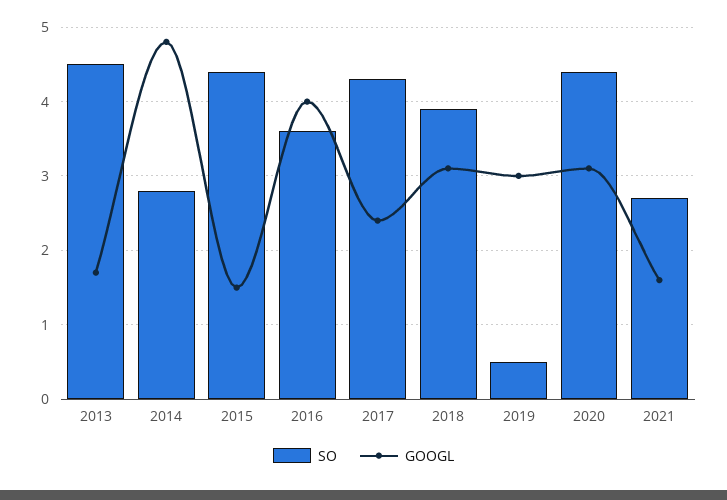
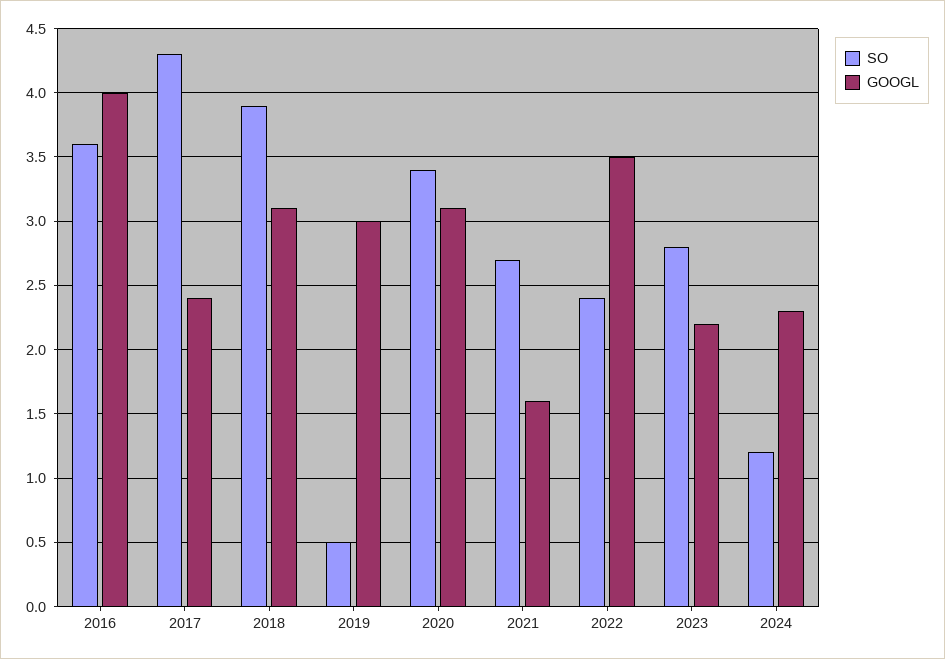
SO, 2013: 4.5 -> none
GOOGL, 2013: 1.7 -> none
SO, 2014: 2.8 -> none
GOOGL, 2014: 4.8 -> none
SO, 2015: 4.4 -> none
GOOGL, 2015: 1.5 -> none
SO, 2020: 4.4 -> 3.4
SO, 2022: none -> 2.4
GOOGL, 2022: none -> 3.5
SO, 2023: none -> 2.8
GOOGL, 2023: none -> 2.2
SO, 2024: none -> 1.2
GOOGL, 2024: none -> 2.3

